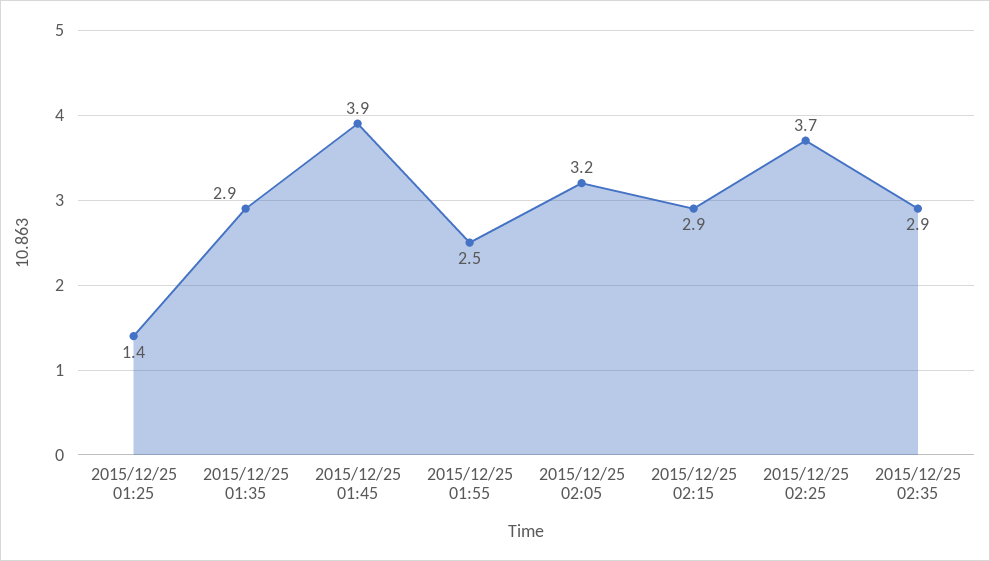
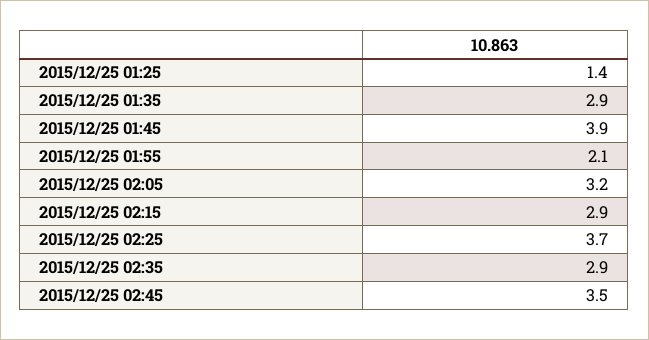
2015/12/25 01:55: 2.5 -> 2.1
2015/12/25 02:45: none -> 3.5

